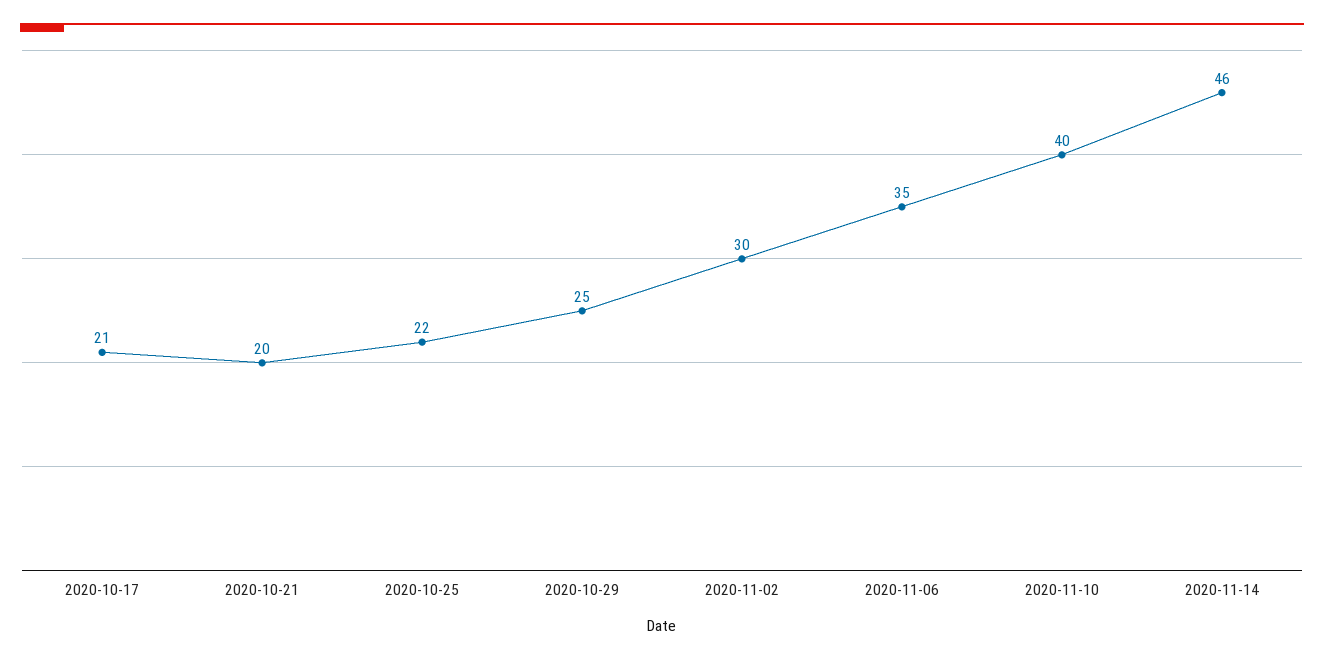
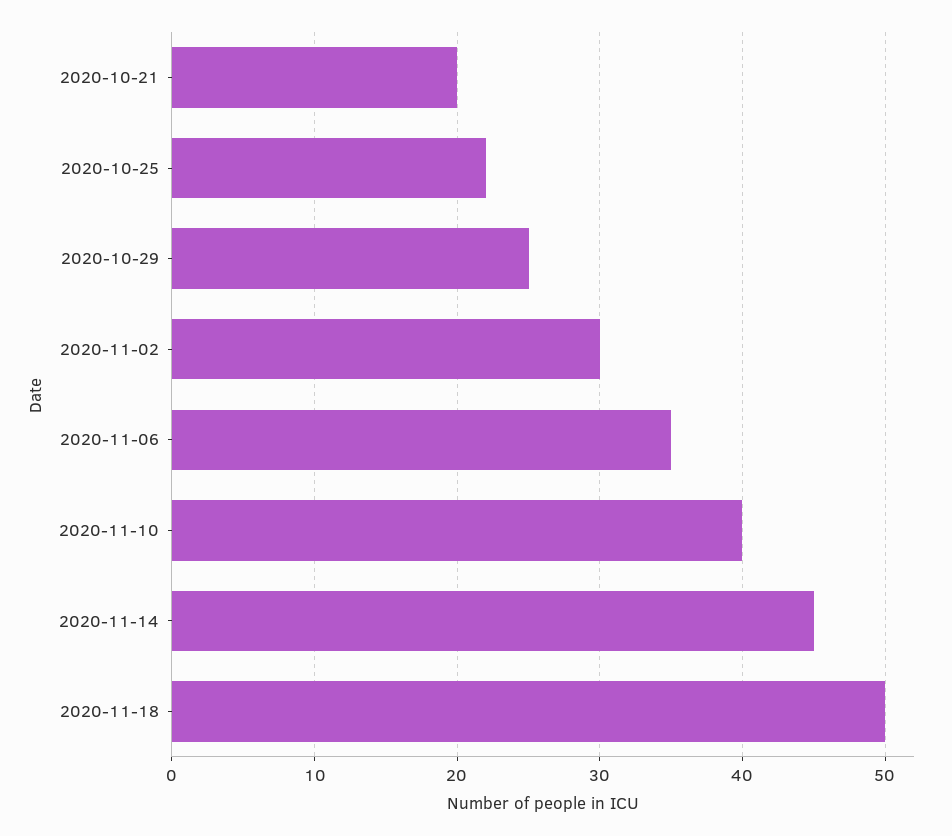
2020-10-17: 21 -> none
2020-11-14: 46 -> 45
2020-11-18: none -> 50

